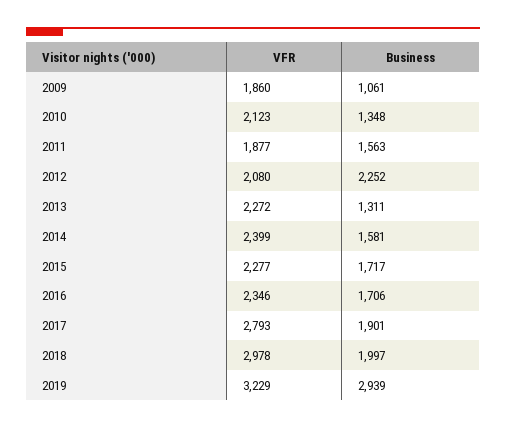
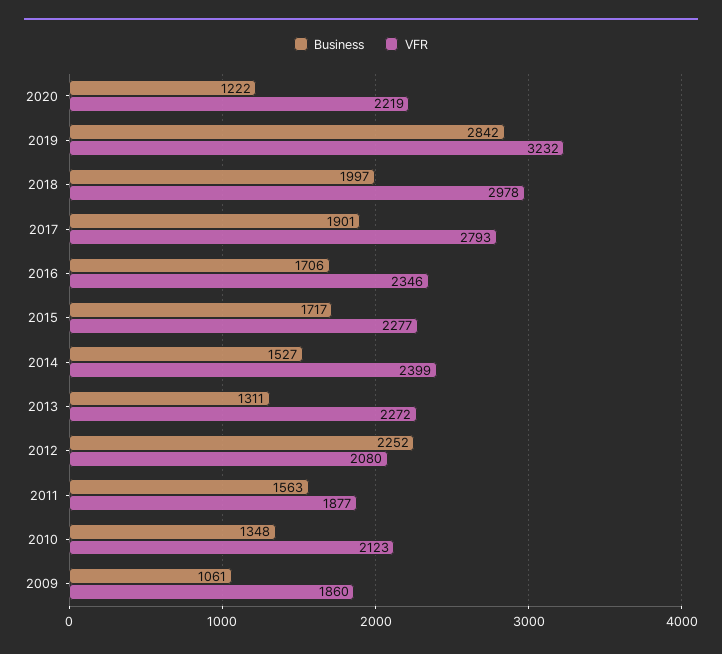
Business, 2014: 1581 -> 1527
VFR, 2019: 3229 -> 3232
Business, 2019: 2939 -> 2842
Business, 2020: none -> 1222
VFR, 2020: none -> 2219

